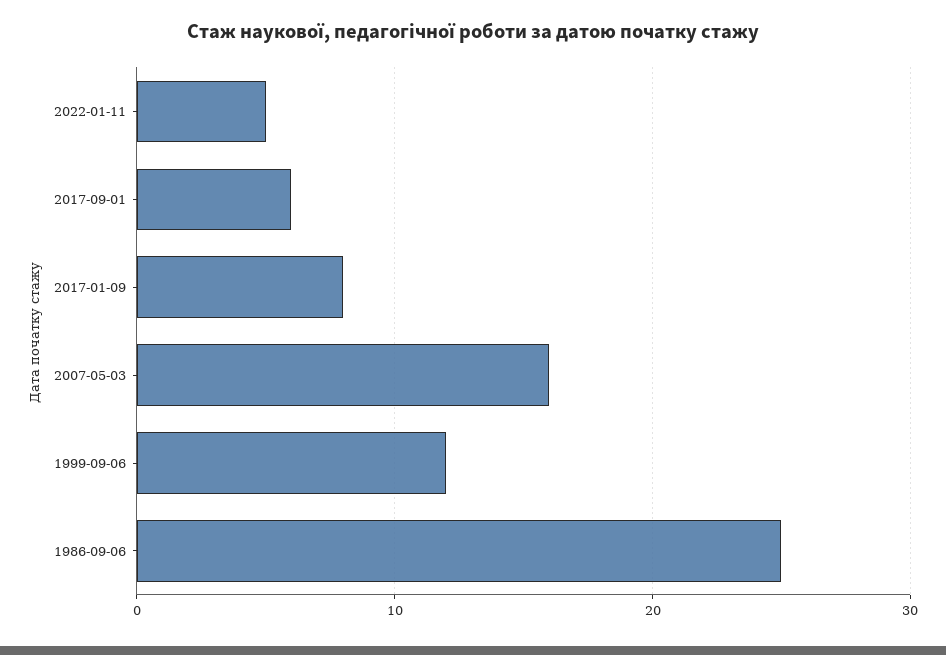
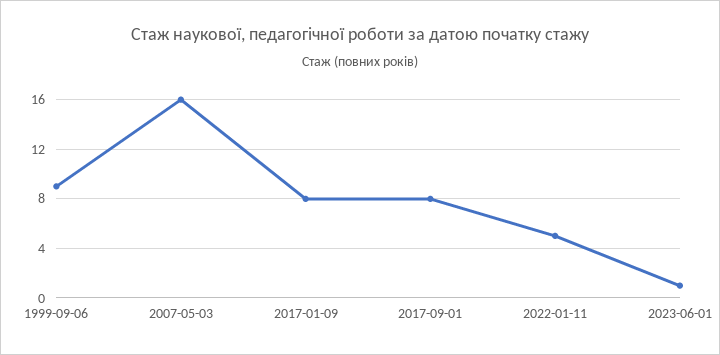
2017-09-01: 6 -> 8
1999-09-06: 12 -> 9
1986-09-06: 25 -> none
2023-06-01: none -> 1

